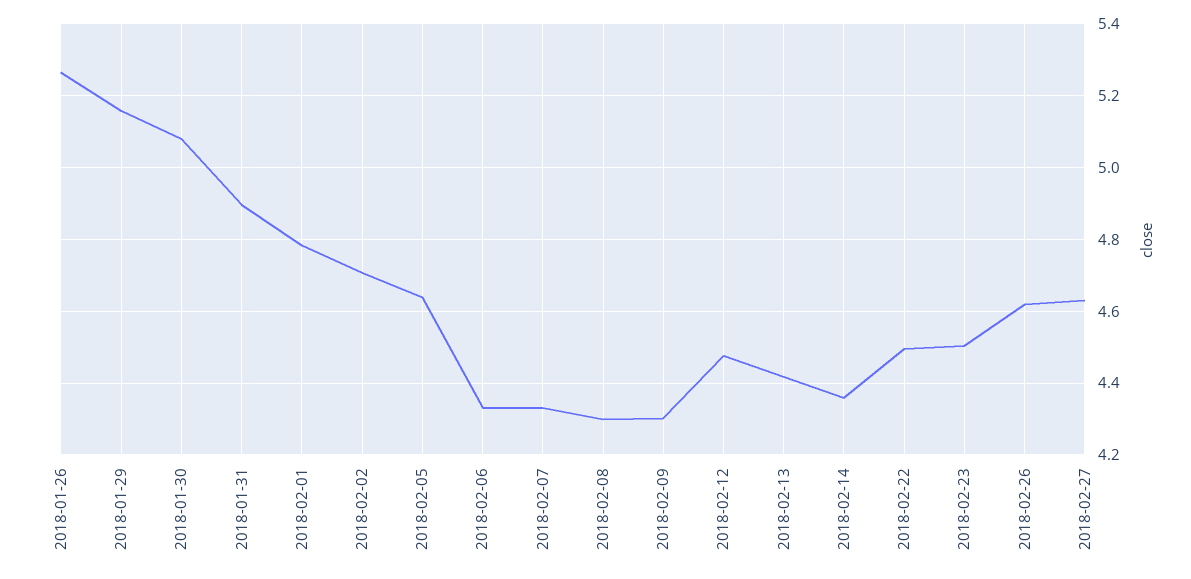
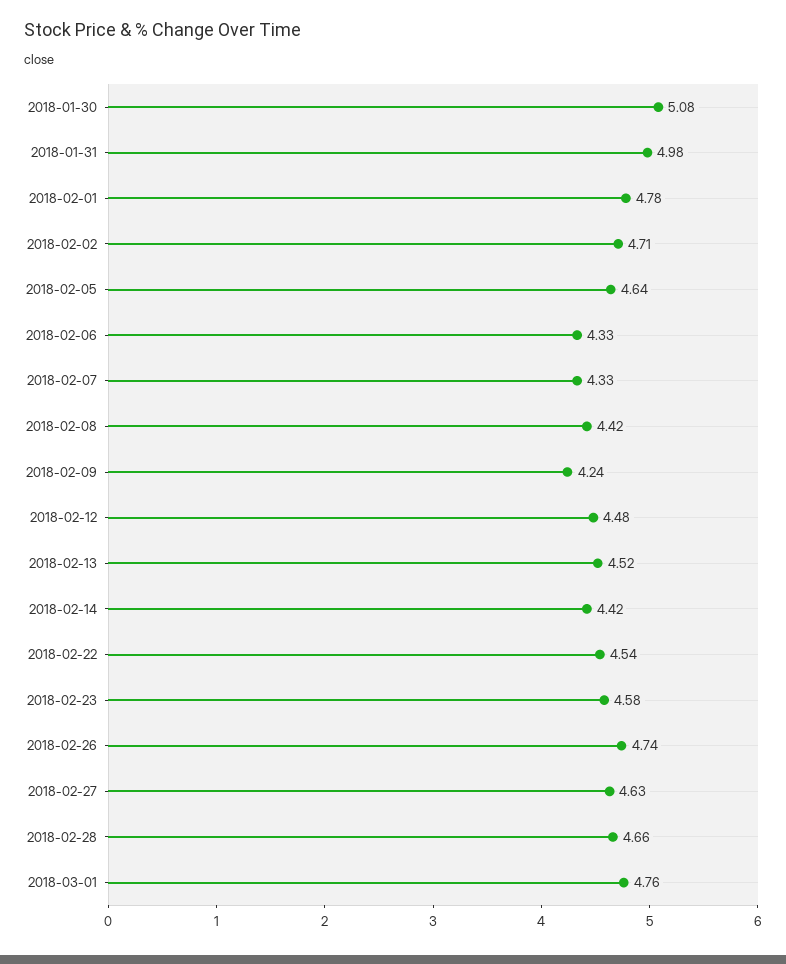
2018-01-26: 5.26 -> none
2018-01-29: 5.16 -> none
2018-01-31: 4.9 -> 4.98
2018-02-08: 4.3 -> 4.42
2018-02-09: 4.3 -> 4.24
2018-02-13: 4.42 -> 4.52
2018-02-14: 4.36 -> 4.42
2018-02-22: 4.5 -> 4.54
2018-02-23: 4.5 -> 4.58
2018-02-26: 4.62 -> 4.74
2018-02-28: none -> 4.66
2018-03-01: none -> 4.76

